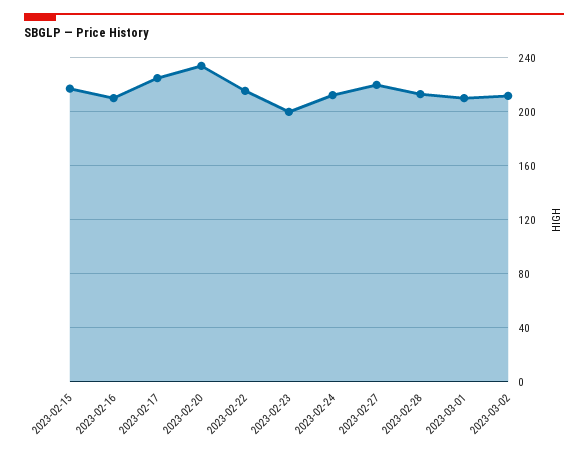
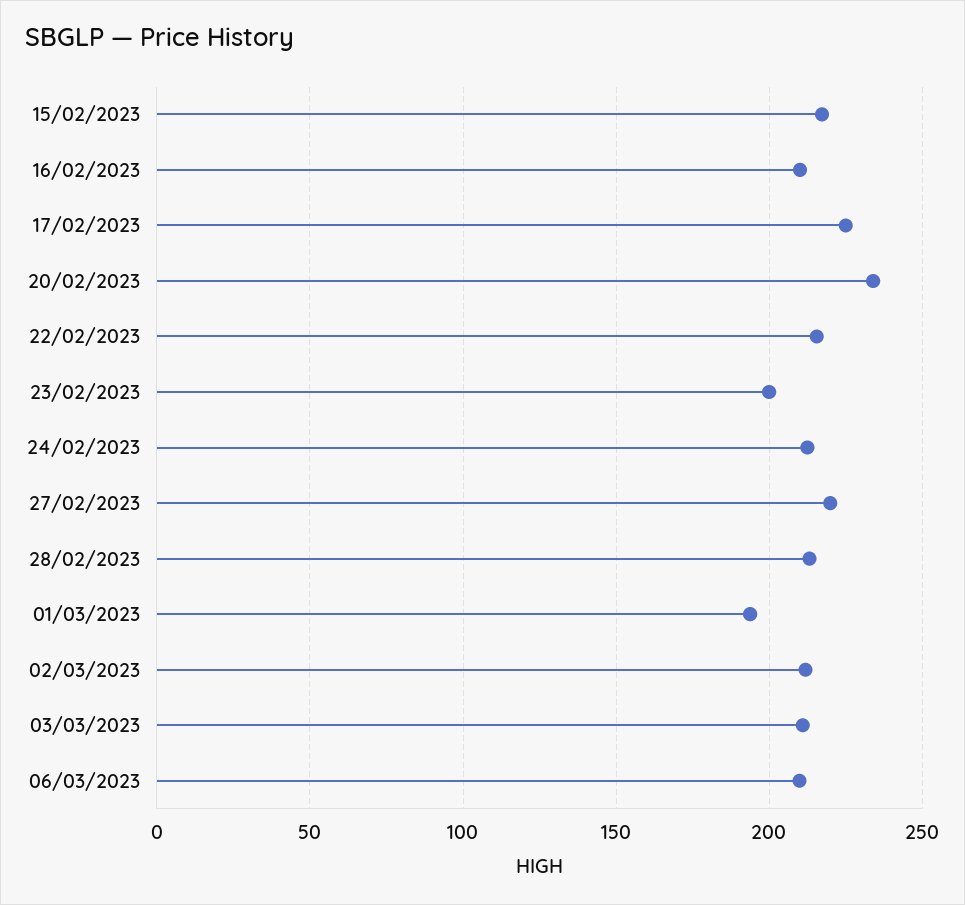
2023-03-01: 210 -> 195
03/03/2023: none -> 210
06/03/2023: none -> 210

